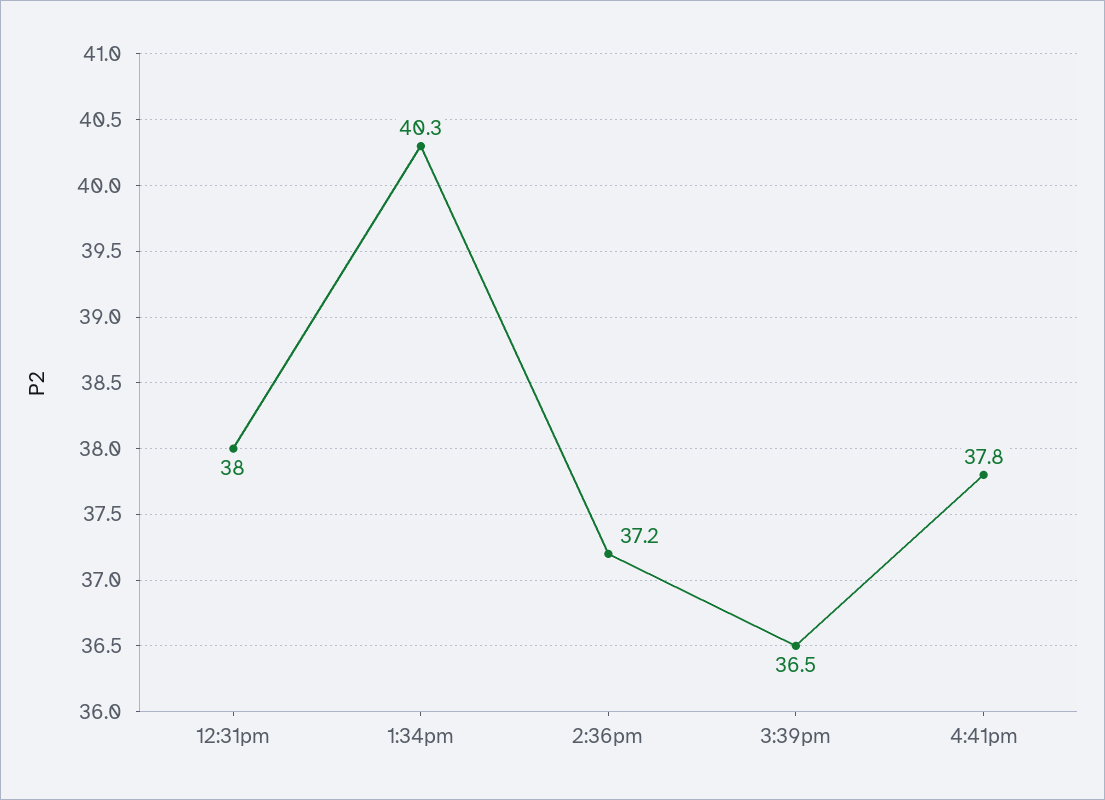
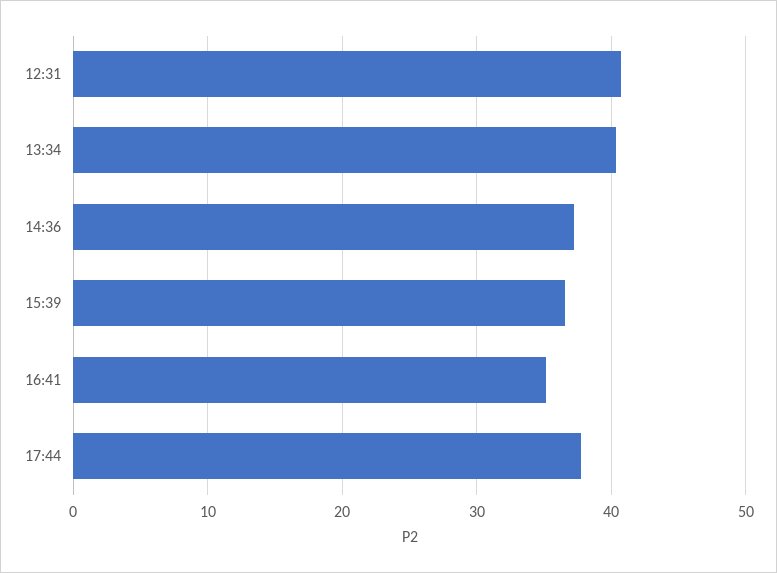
12:31pm: 38 -> 41
4:41pm: 37.8 -> 35
17:44: none -> 38

